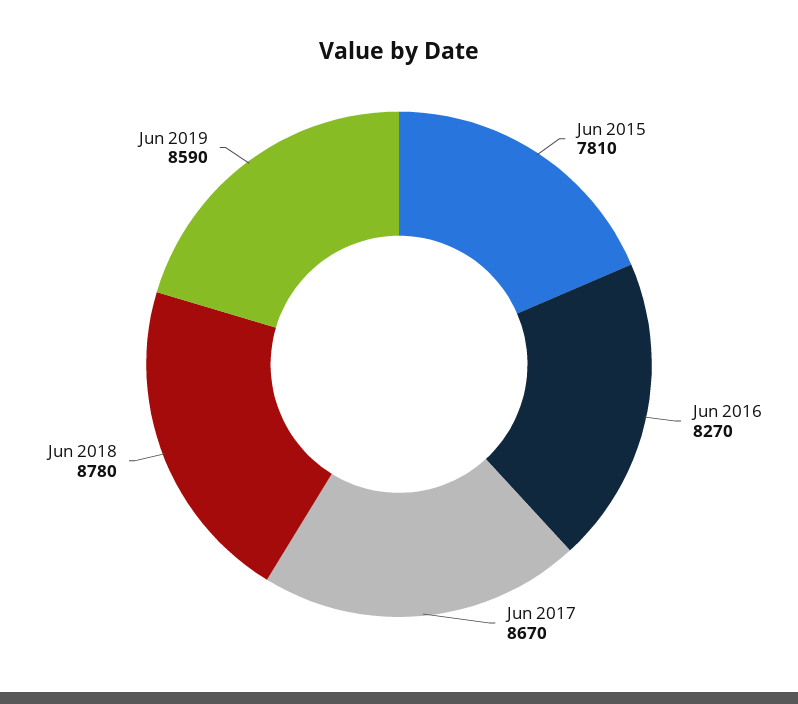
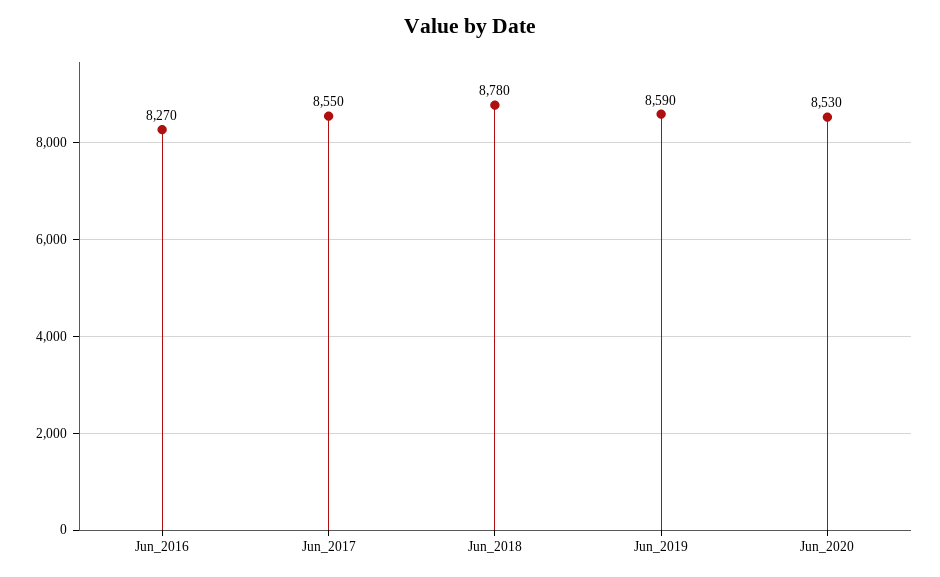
Jun 2015: 7810 -> none
Jun 2017: 8670 -> 8550
Jun_2020: none -> 8530

